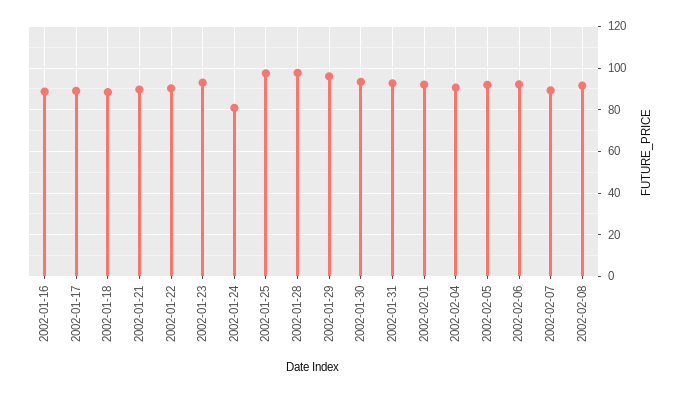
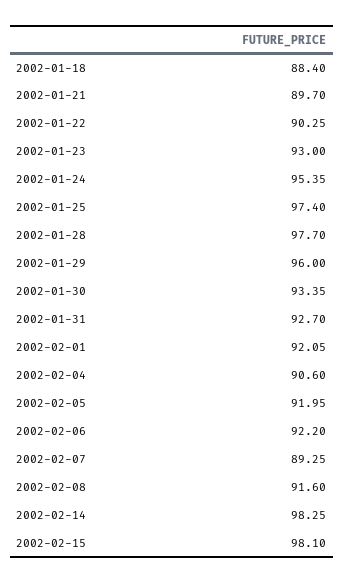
2002-01-16: 90 -> none
2002-01-17: 90 -> none
2002-01-24: 80 -> 95.35
2002-02-14: none -> 98.25
2002-02-15: none -> 98.1

